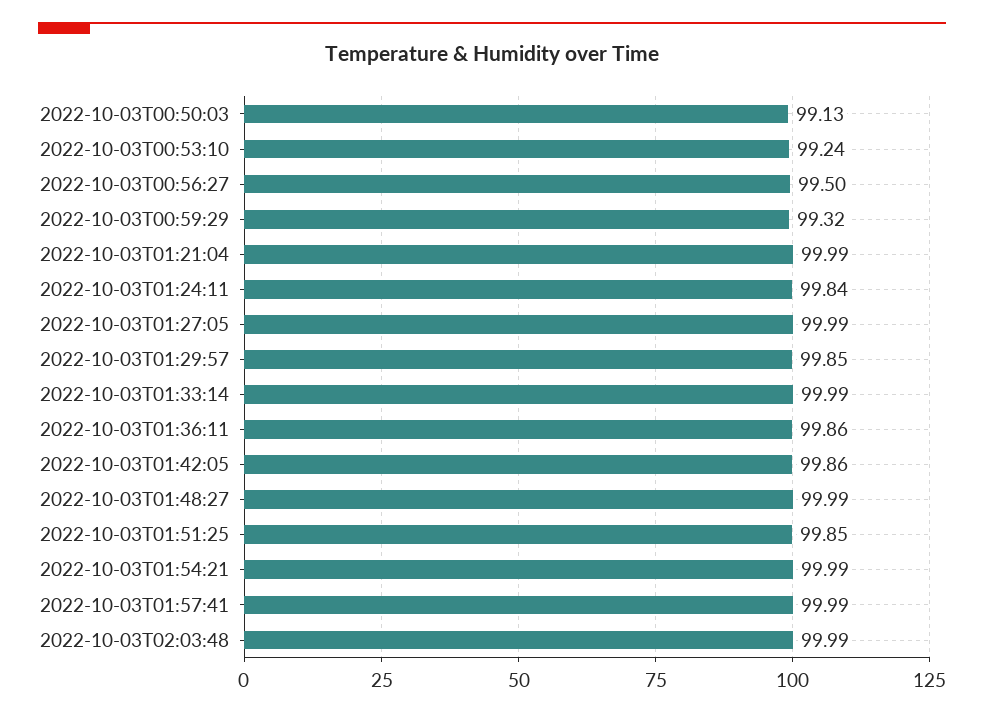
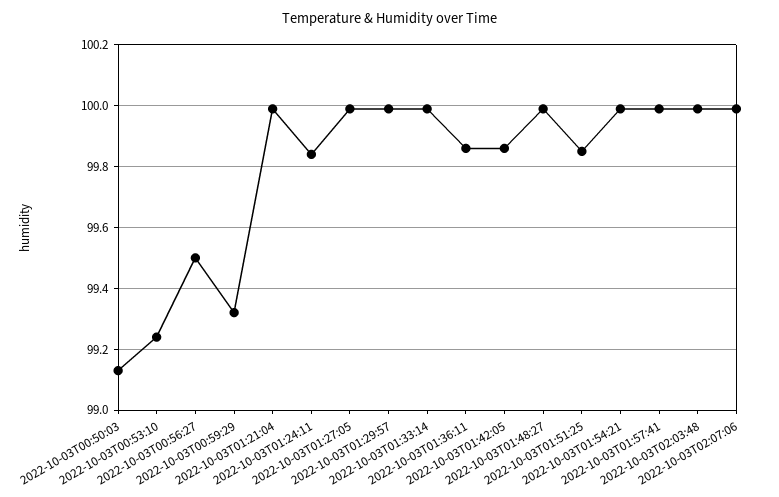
2022-10-03T01:29:57: 99.85 -> 100
2022-10-03T02:07:06: none -> 100

